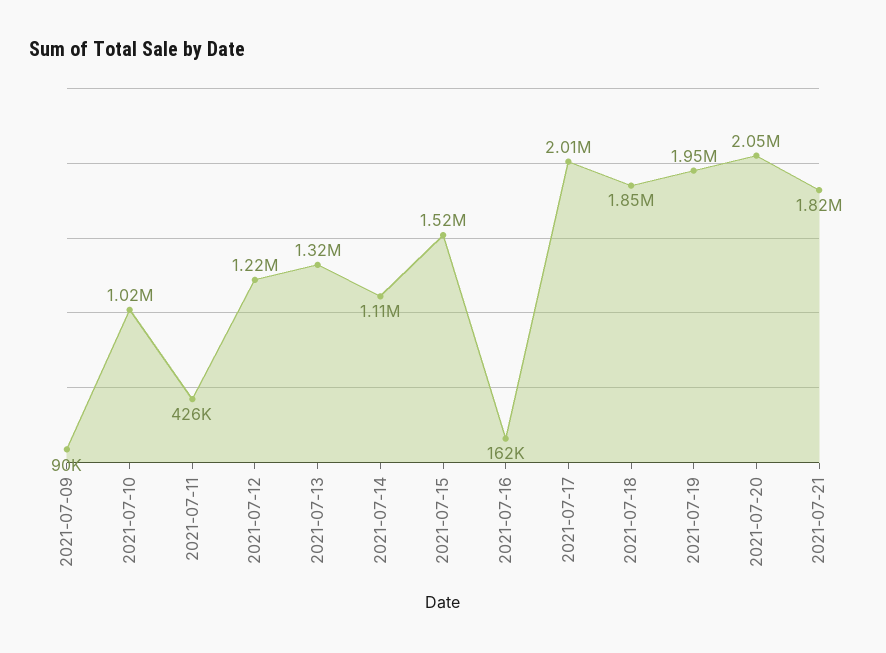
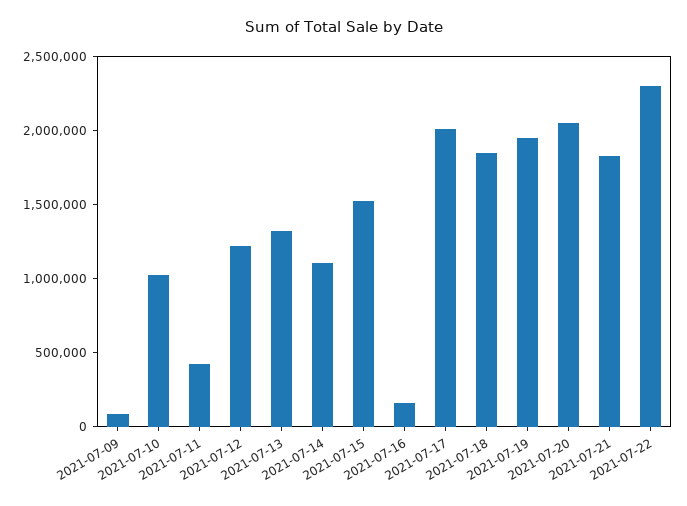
2021-07-22: none -> 2300000

